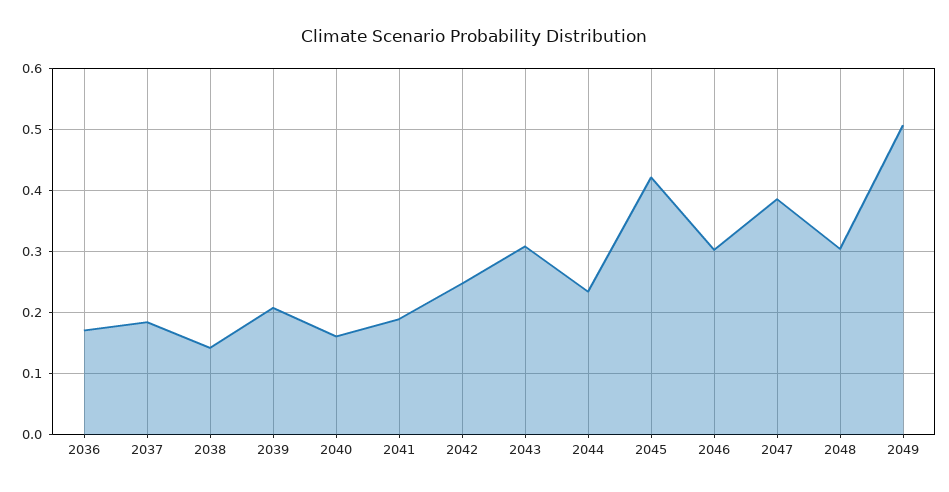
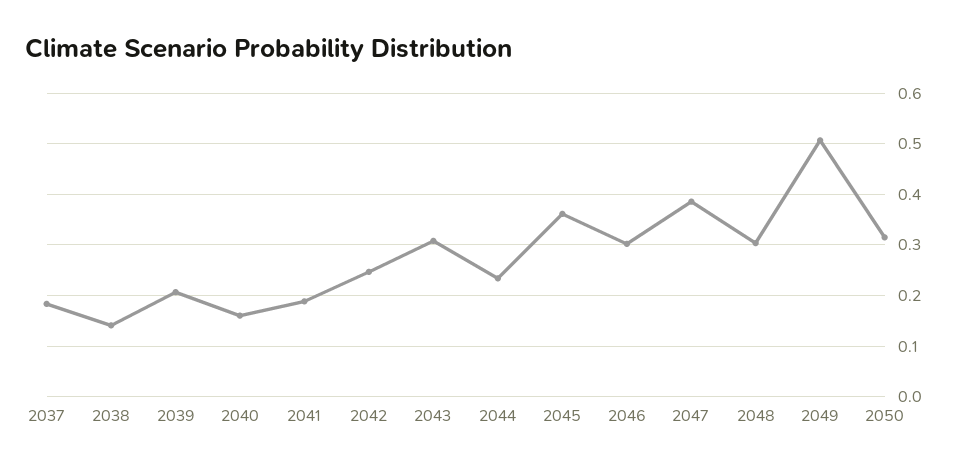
2036: 0.17 -> none
2045: 0.42 -> 0.36
2050: none -> 0.32

